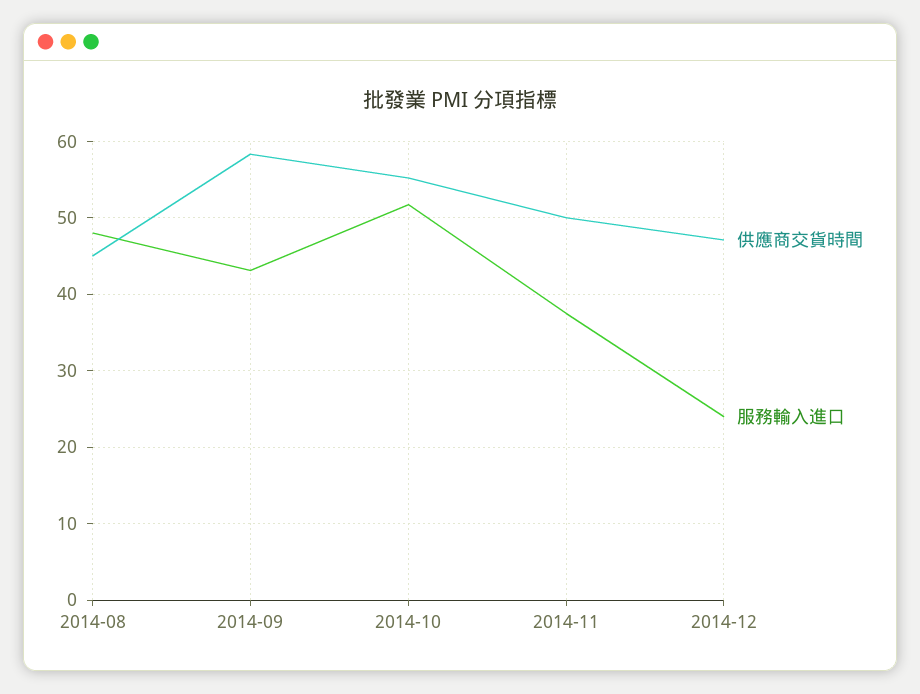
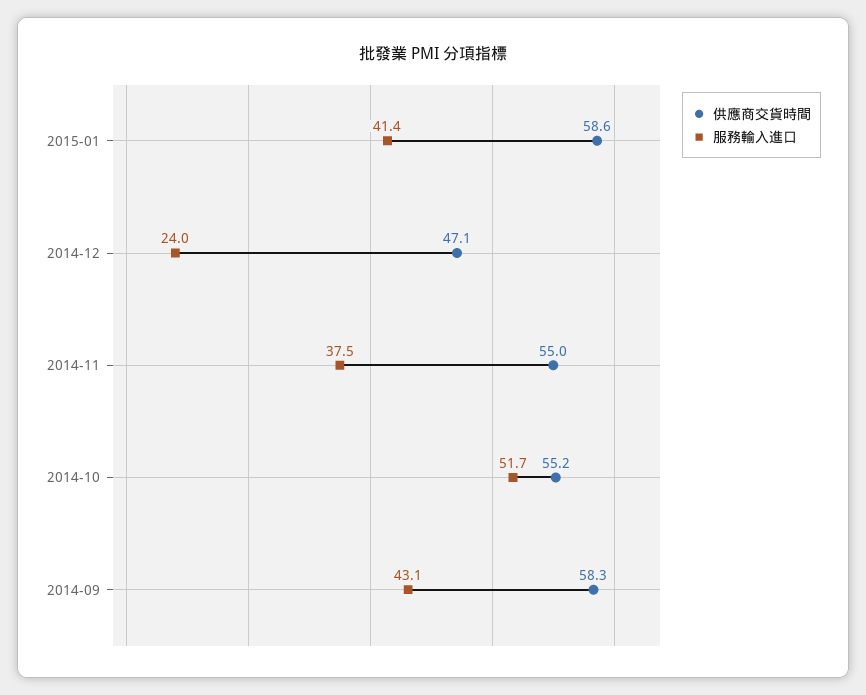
供應商交貨時間, 2014-08: 45 -> none
服務輸入進口, 2014-08: 48 -> none
供應商交貨時間, 2014-11: 50 -> 55
供應商交貨時間, 2015-01: none -> 58.6
服務輸入進口, 2015-01: none -> 41.4

